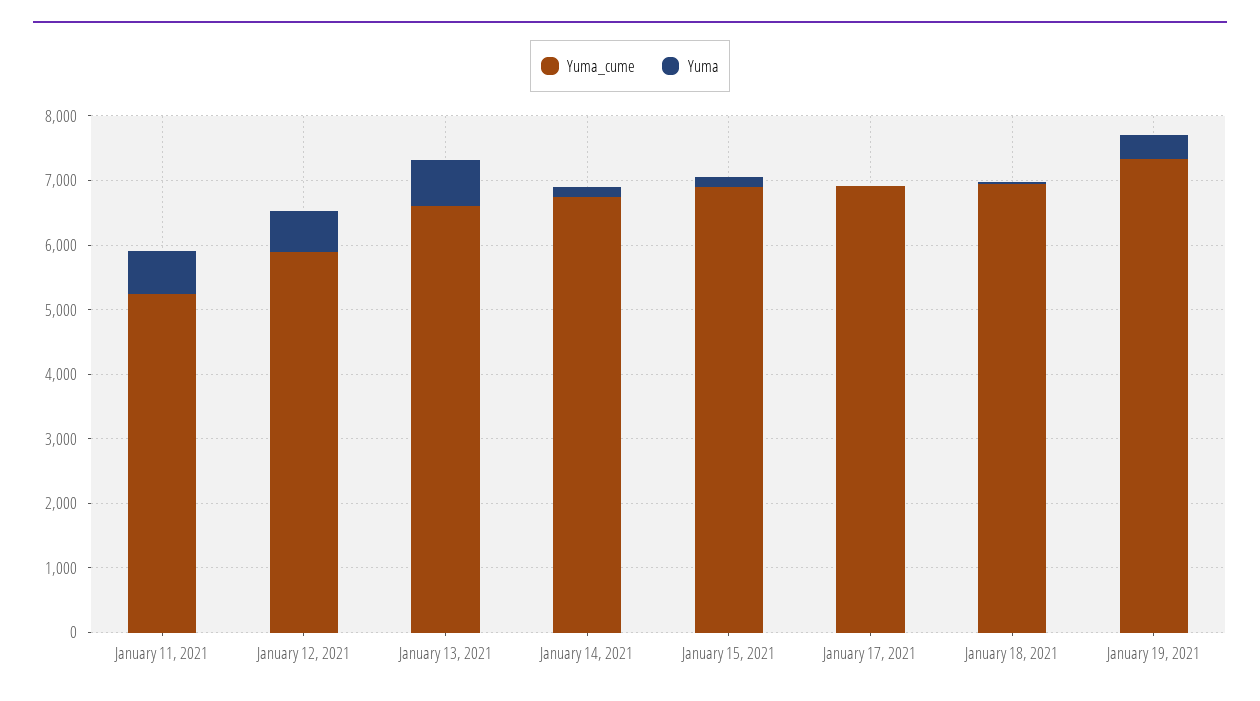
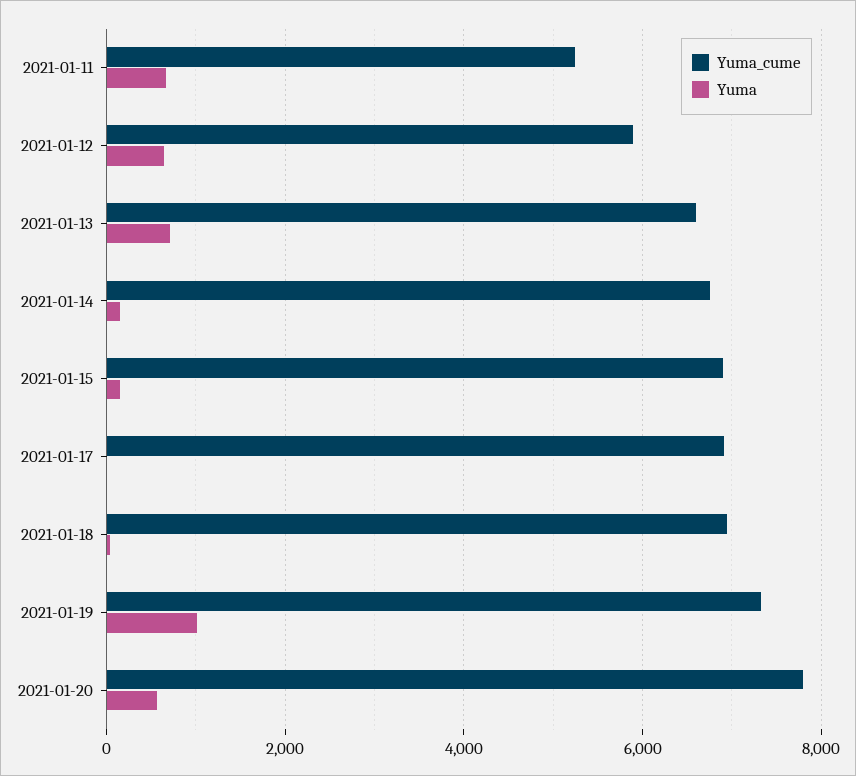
Yuma, January 19, 2021: 400 -> 1000
Yuma_cume, 2021-01-20: none -> 7800
Yuma, 2021-01-20: none -> 600

